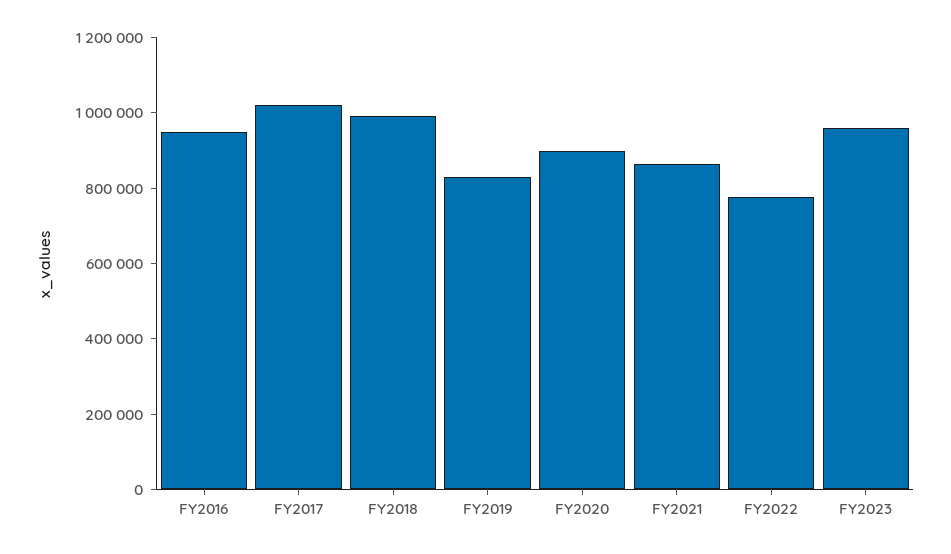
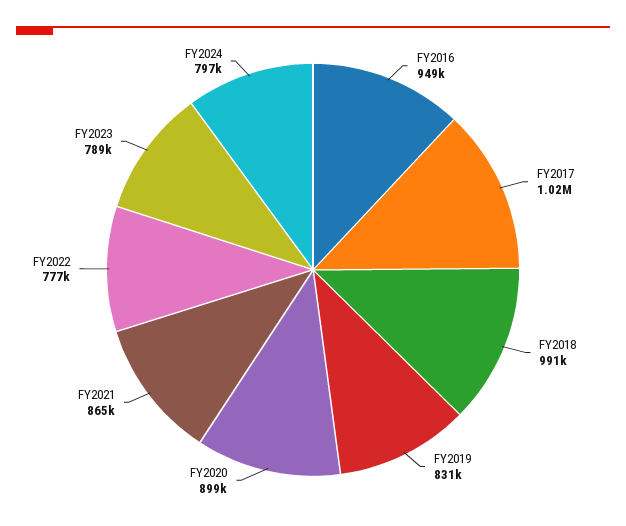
FY2023: 950000 -> 789000
FY2024: none -> 797000

